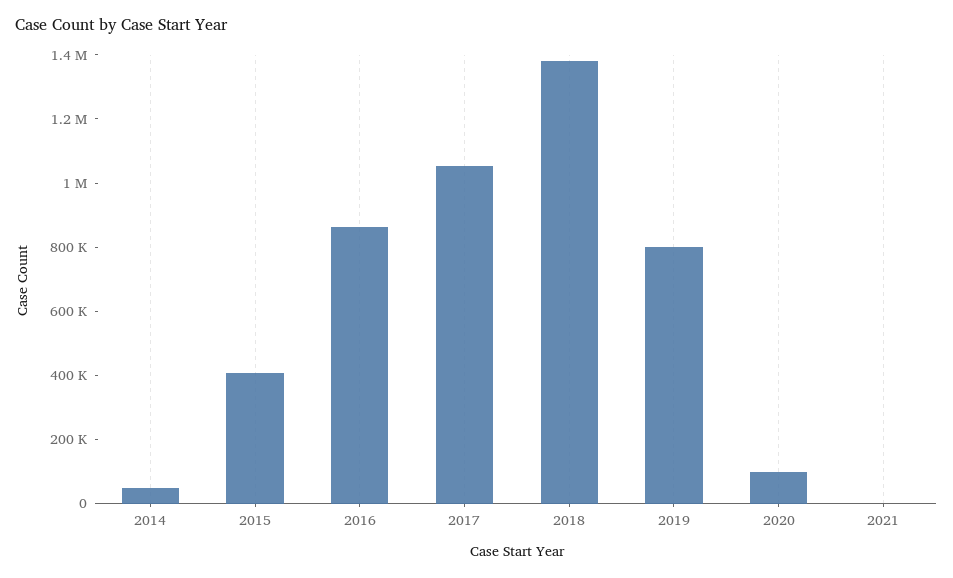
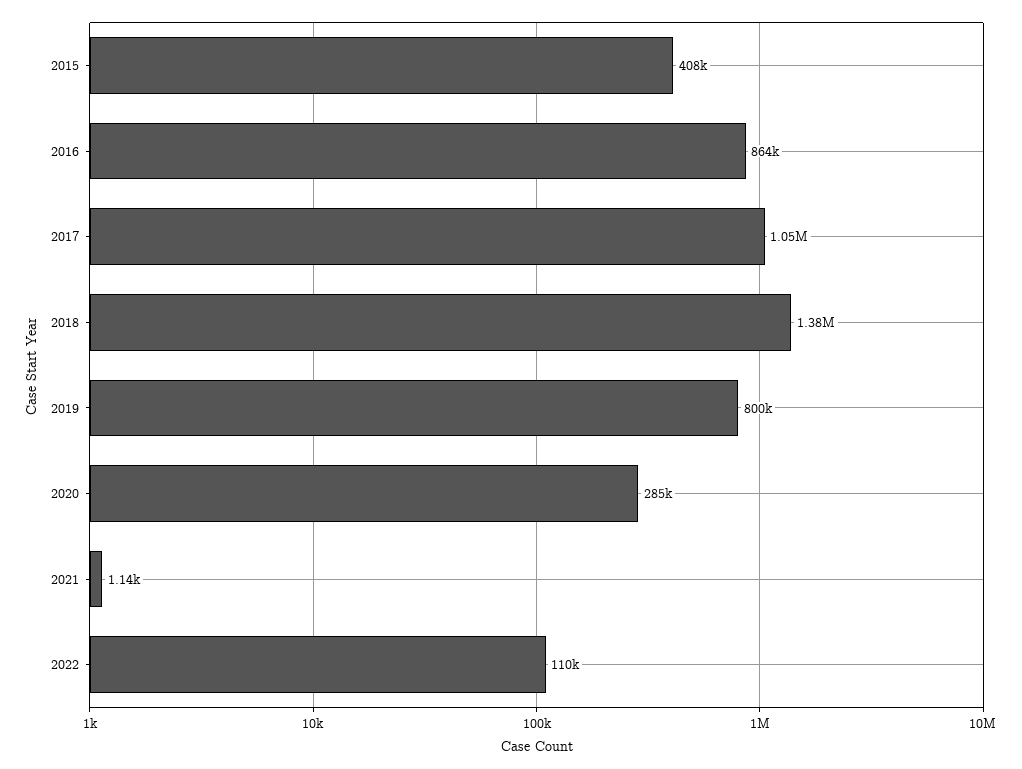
2014: 50000 -> none
2020: 100000 -> 285000
2022: none -> 110000

